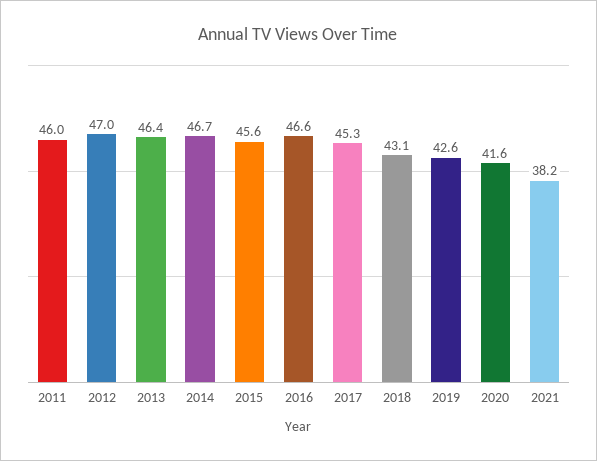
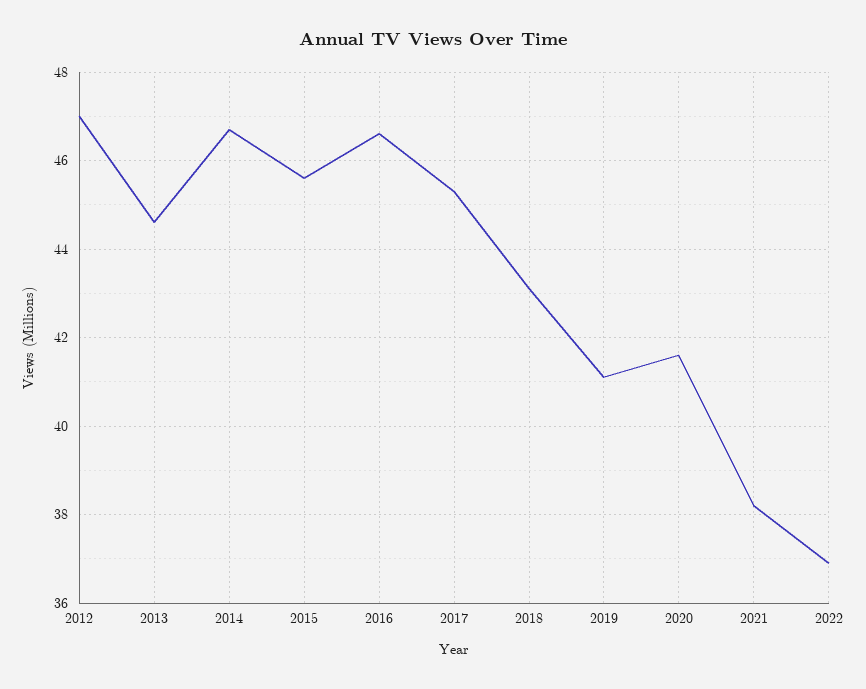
2011: 46 -> none
2013: 46.4 -> 44.5
2019: 42.6 -> 41
2022: none -> 37

